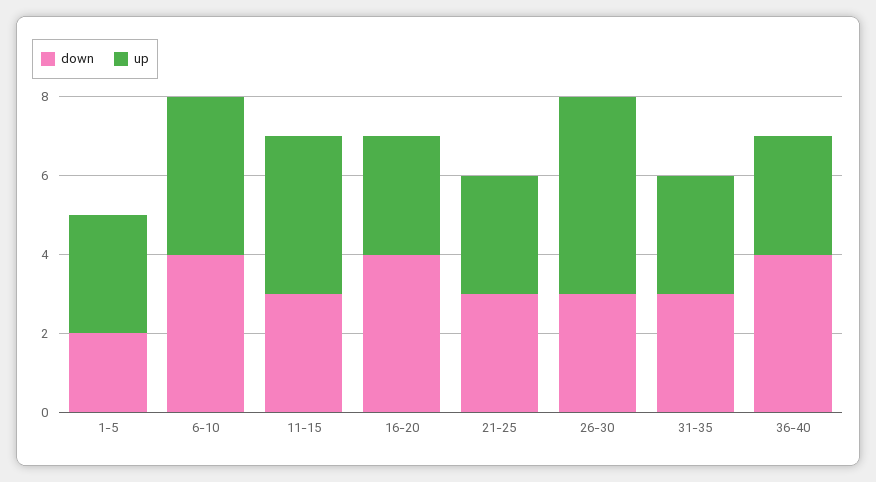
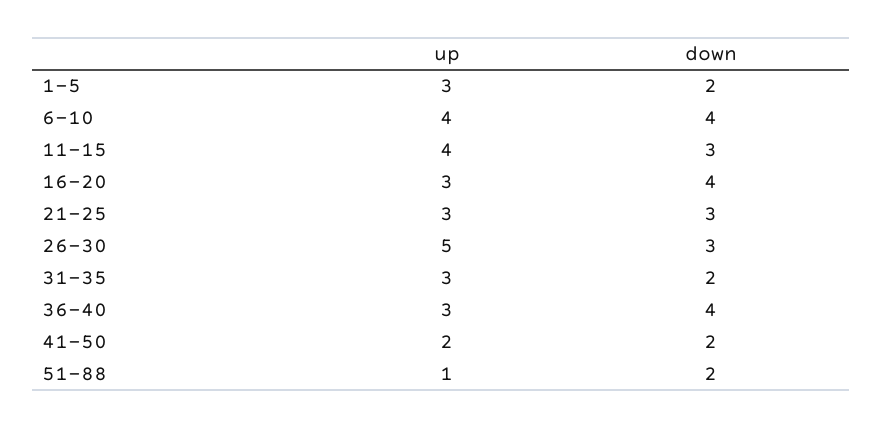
down, 31-35: 3 -> 2
up, 41-50: none -> 2
down, 41-50: none -> 2
up, 51-88: none -> 1
down, 51-88: none -> 2

